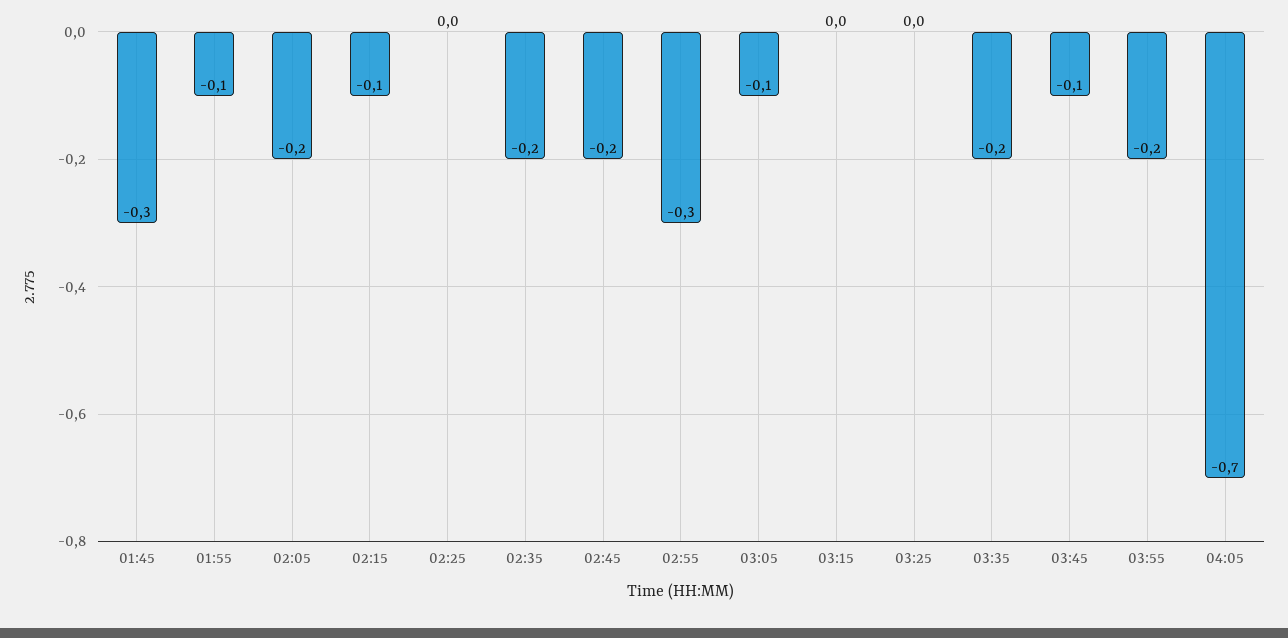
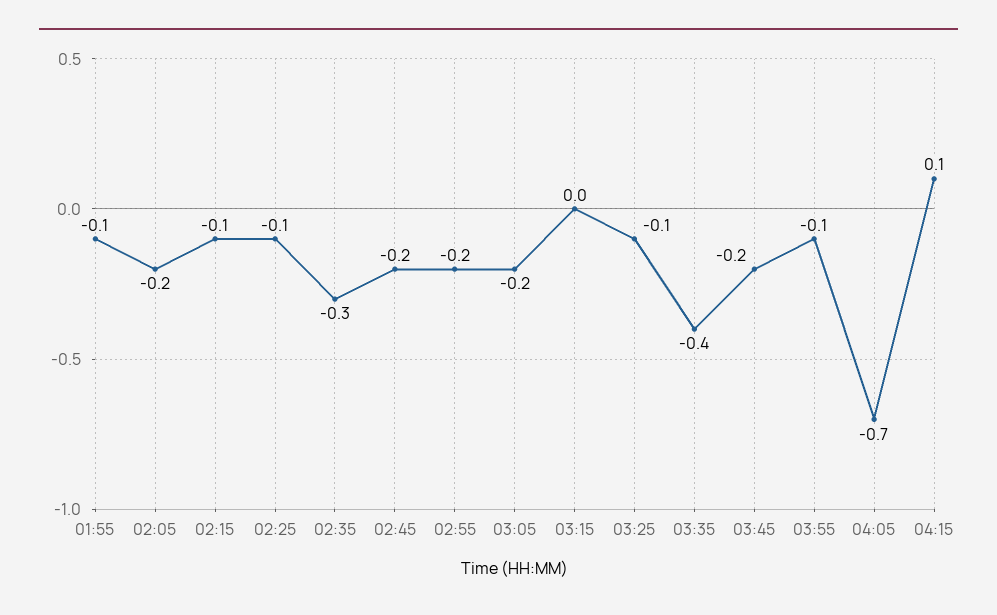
01:45: -0.3 -> none
02:25: 0 -> -0.1
02:35: -0.2 -> -0.3
02:55: -0.3 -> -0.2
03:05: -0.1 -> -0.2
03:25: 0 -> -0.1
03:35: -0.2 -> -0.4
03:45: -0.1 -> -0.2
03:55: -0.2 -> -0.1
04:15: none -> 0.1

